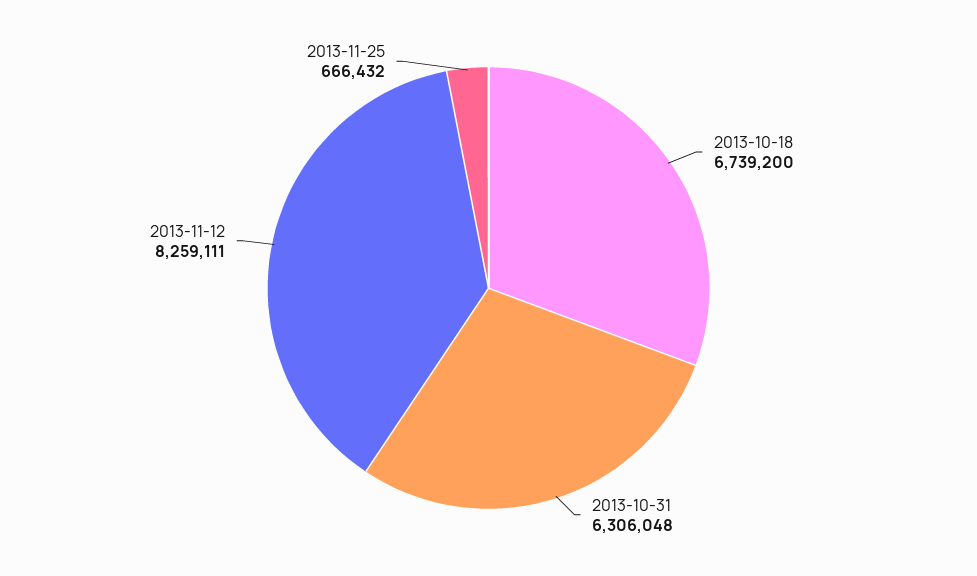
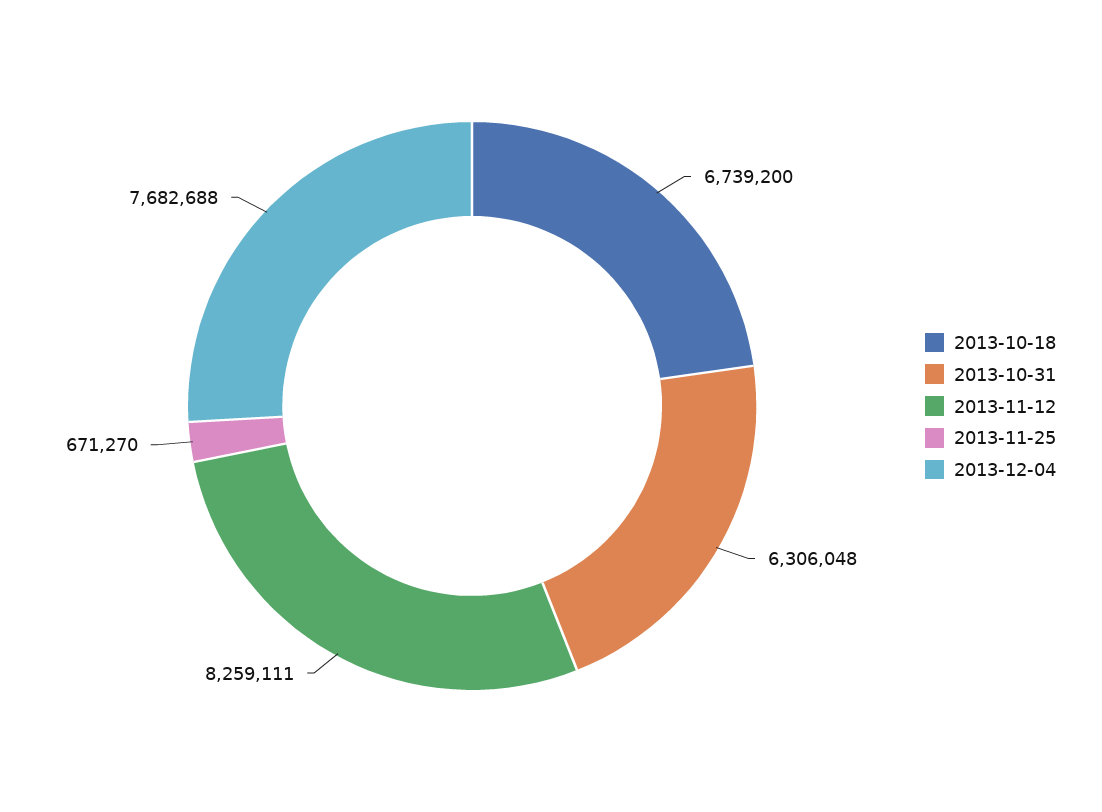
2013-11-25: 666432 -> 671270
2013-12-04: none -> 7682688

